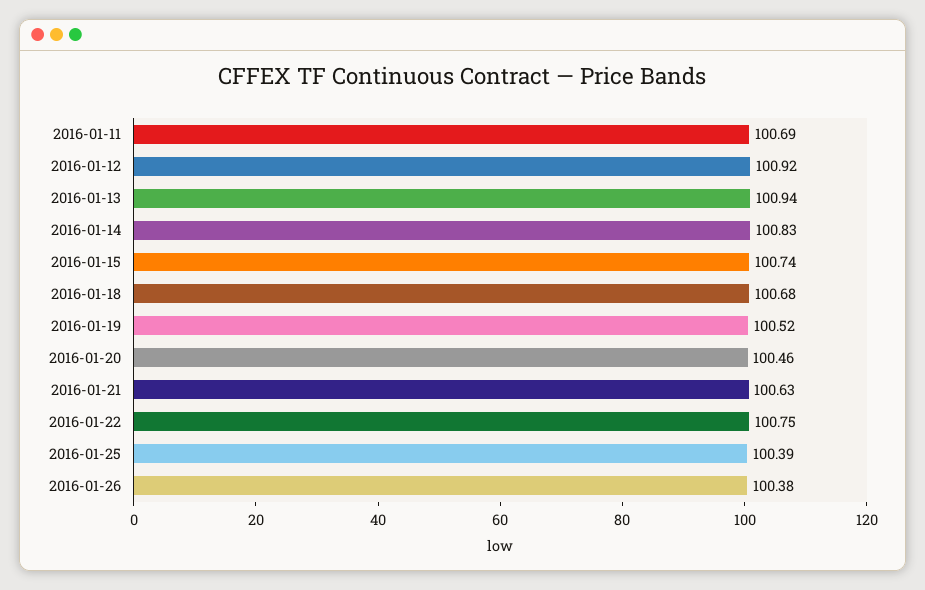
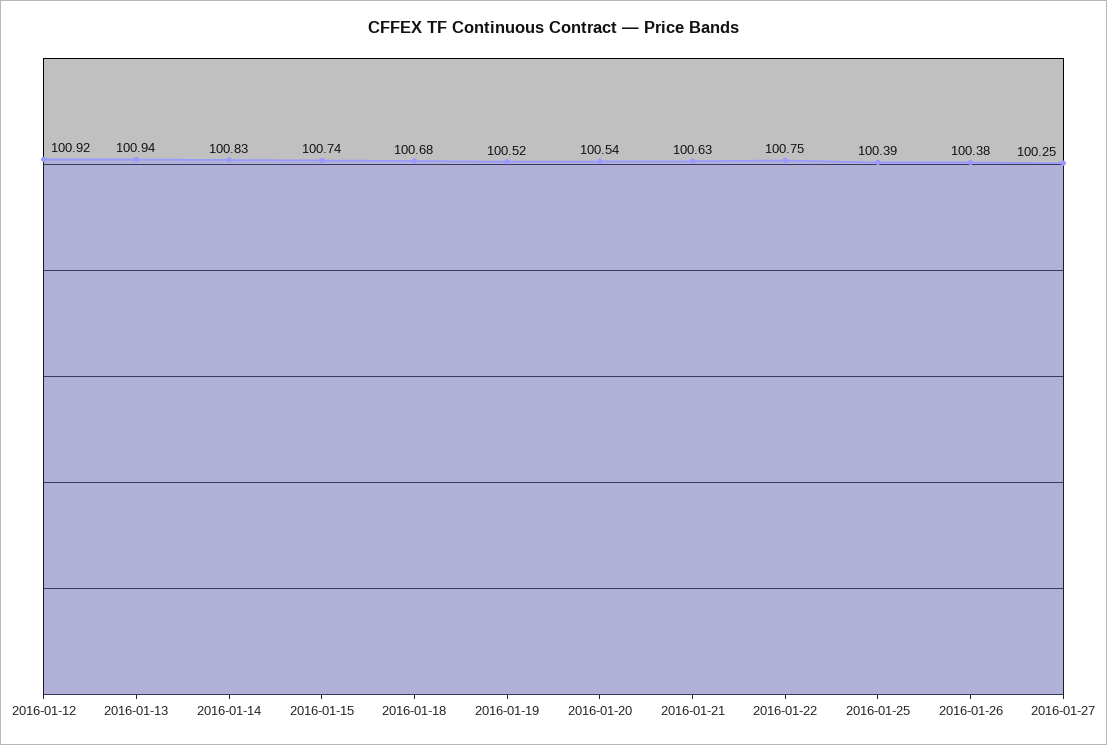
2016-01-11: 100.69 -> none
2016-01-20: 100.46 -> 100.54
2016-01-27: none -> 100.25

